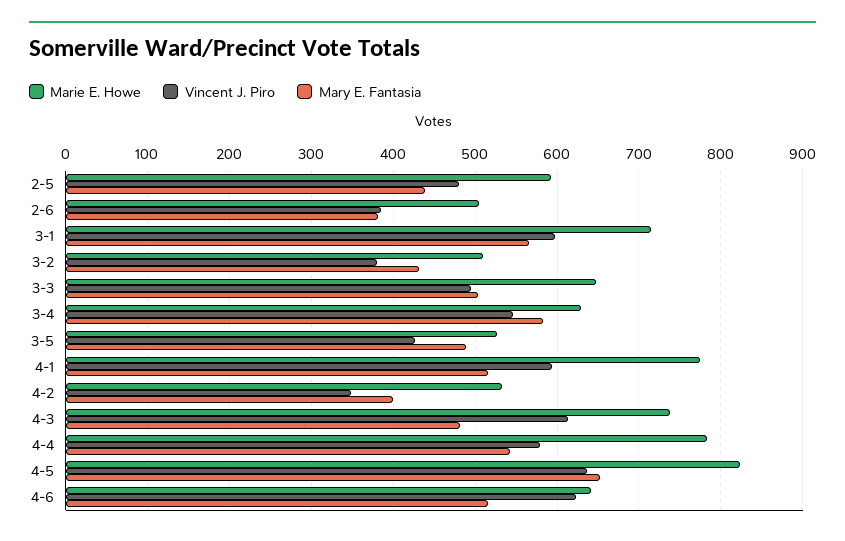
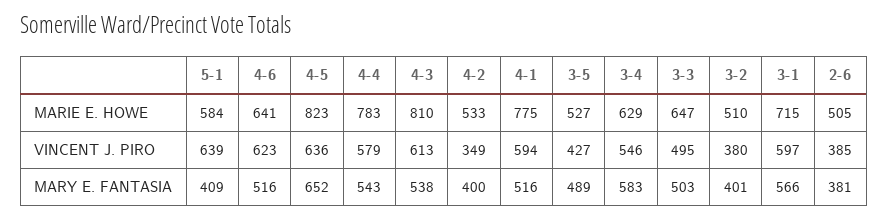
Marie E. Howe, 2-5: 590 -> none
Vincent J. Piro, 2-5: 480 -> none
Mary E. Fantasia, 2-5: 440 -> none
Mary E. Fantasia, 3-2: 430 -> 401
Marie E. Howe, 4-3: 740 -> 810
Mary E. Fantasia, 4-3: 480 -> 538
Marie E. Howe, 5-1: none -> 584
Vincent J. Piro, 5-1: none -> 639
Mary E. Fantasia, 5-1: none -> 409

